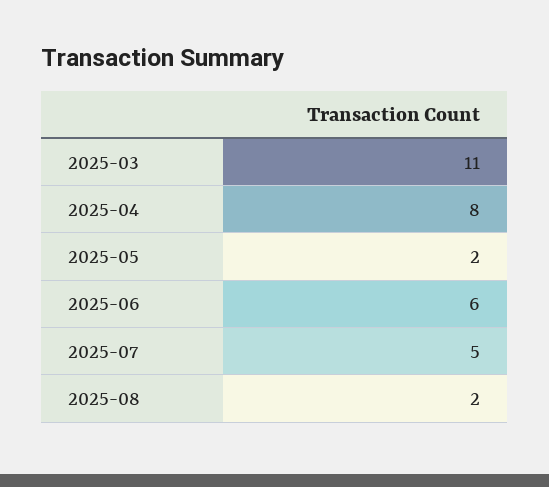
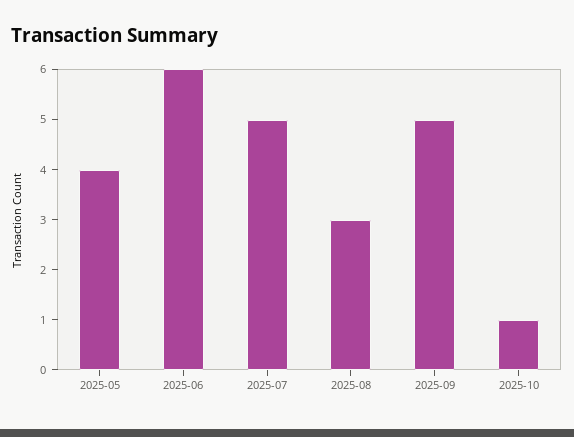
2025-03: 11 -> none
2025-04: 8 -> none
2025-05: 2 -> 4
2025-08: 2 -> 3
2025-09: none -> 5
2025-10: none -> 1

